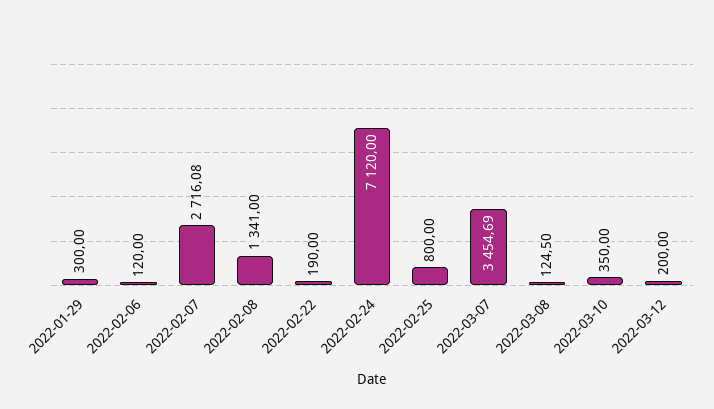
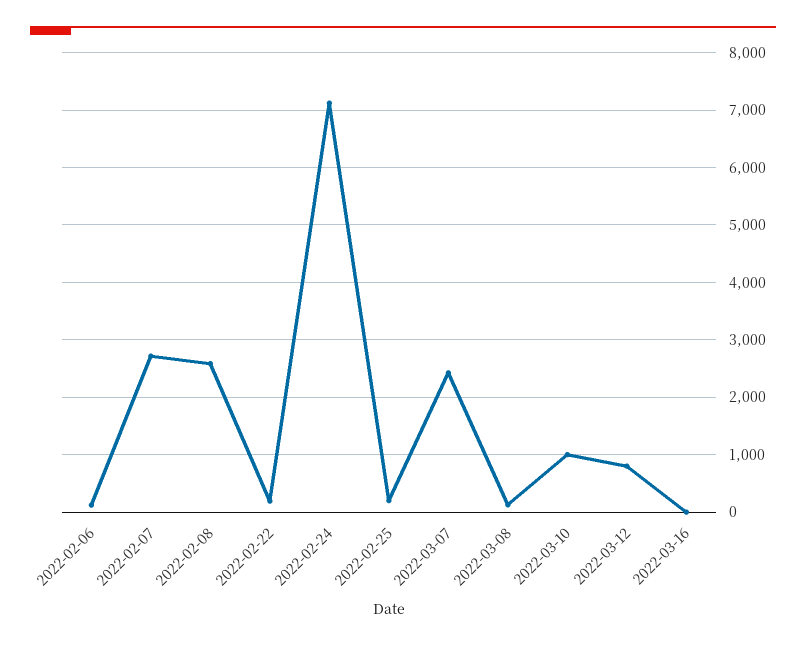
2022-01-29: 300 -> none
2022-02-08: 1341 -> 2600
2022-02-25: 800 -> 200
2022-03-07: 3454.69 -> 2400
2022-03-10: 350 -> 1000
2022-03-12: 200 -> 800
2022-03-16: none -> 0

